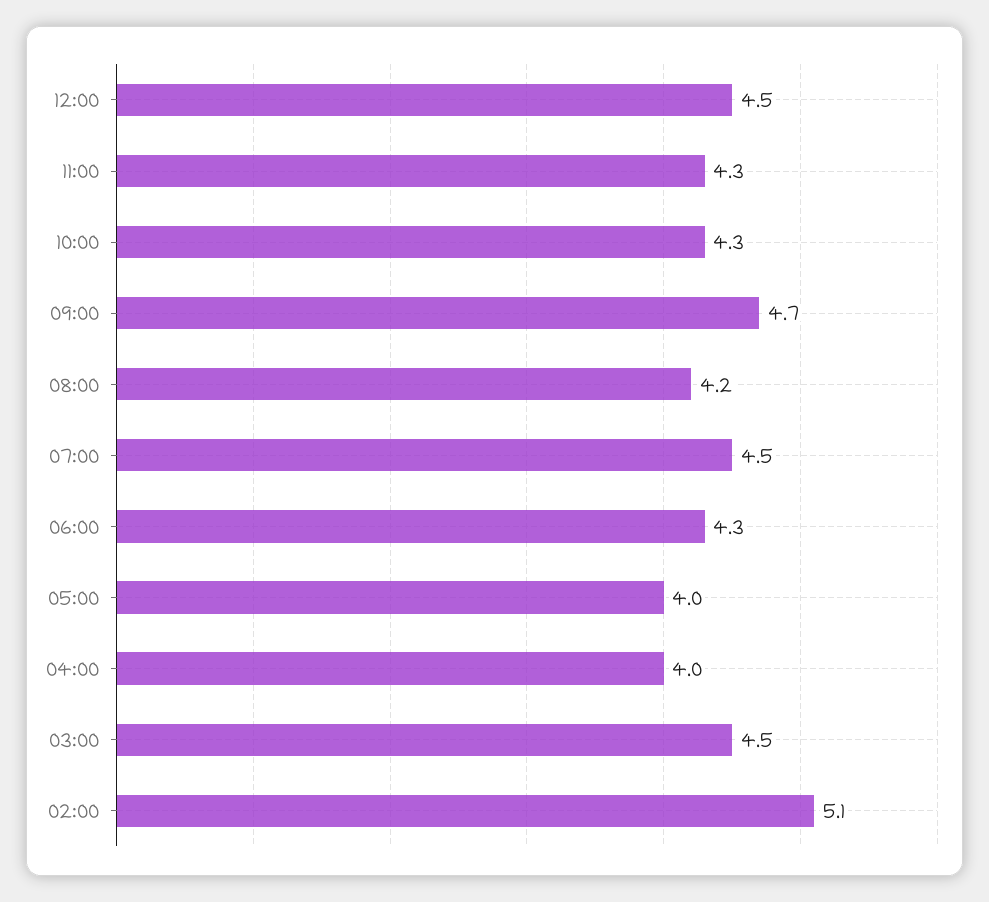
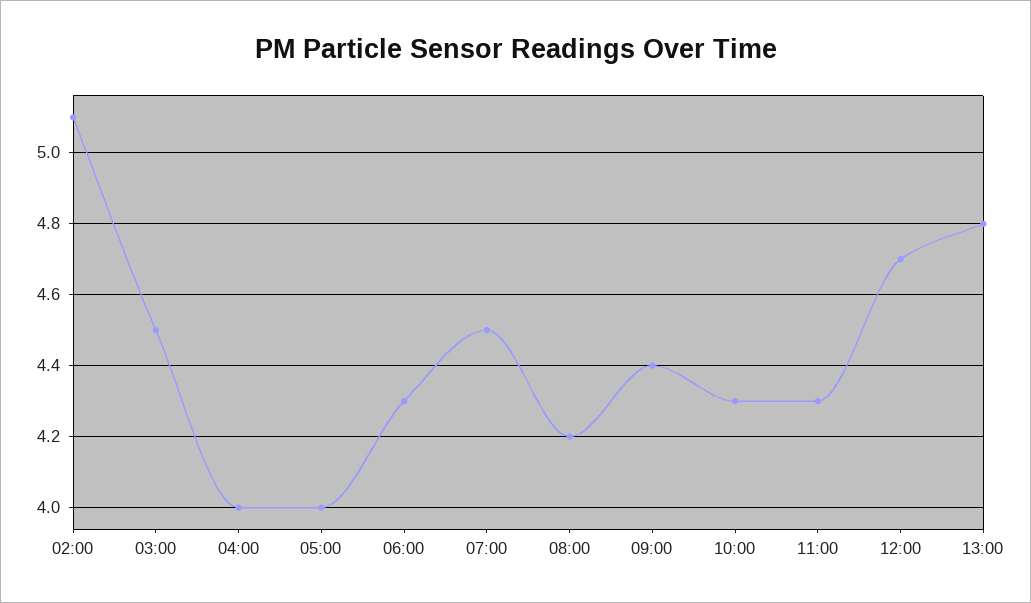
12:00: 4.5 -> 4.7
09:00: 4.7 -> 4.4
13:00: none -> 4.8

